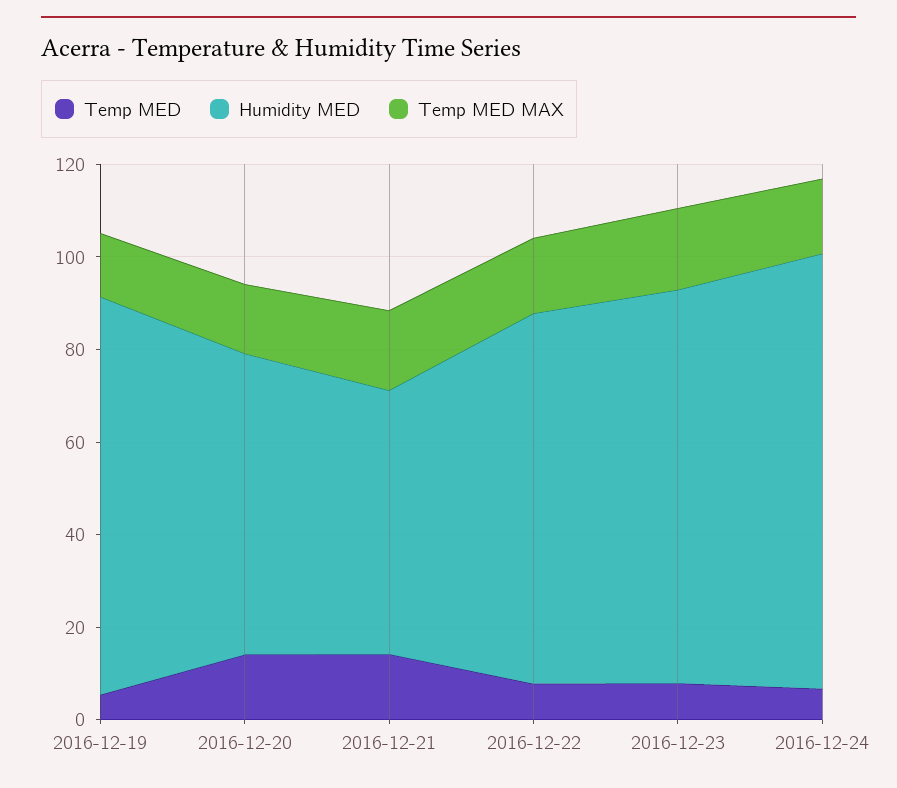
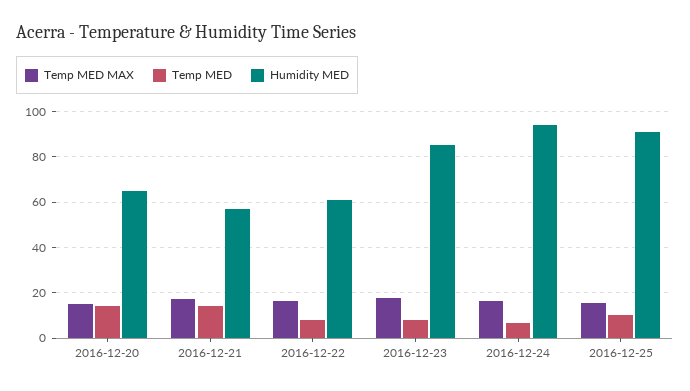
Temp MED, 2016-12-19: 5 -> none
Humidity MED, 2016-12-19: 85 -> none
Temp MED MAX, 2016-12-19: 15 -> none
Humidity MED, 2016-12-22: 80 -> 60
Temp MED MAX, 2016-12-25: none -> 15
Temp MED, 2016-12-25: none -> 10
Humidity MED, 2016-12-25: none -> 90

